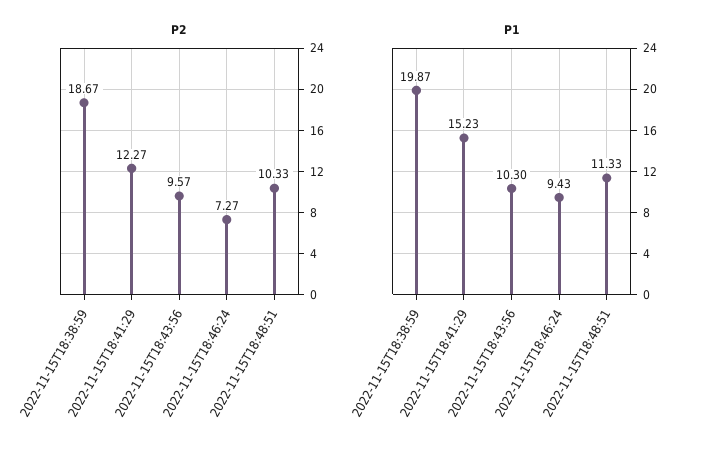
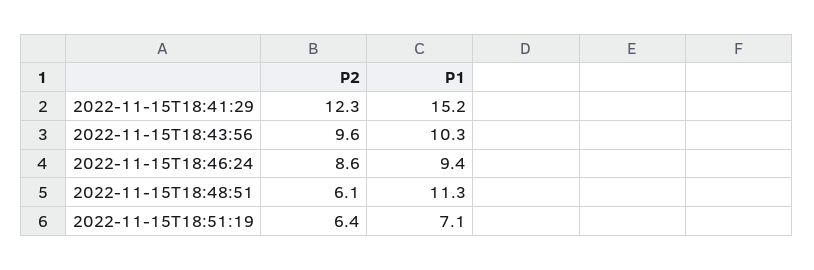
P2, 2022-11-15T18:38:59: 18.67 -> none
P2, 2022-11-15T18:46:24: 7.27 -> 8.6
P2, 2022-11-15T18:48:51: 10.33 -> 6.1
P1, 2022-11-15T18:38:59: 19.87 -> none
P2, 2022-11-15T18:51:19: none -> 6.4
P1, 2022-11-15T18:51:19: none -> 7.1

